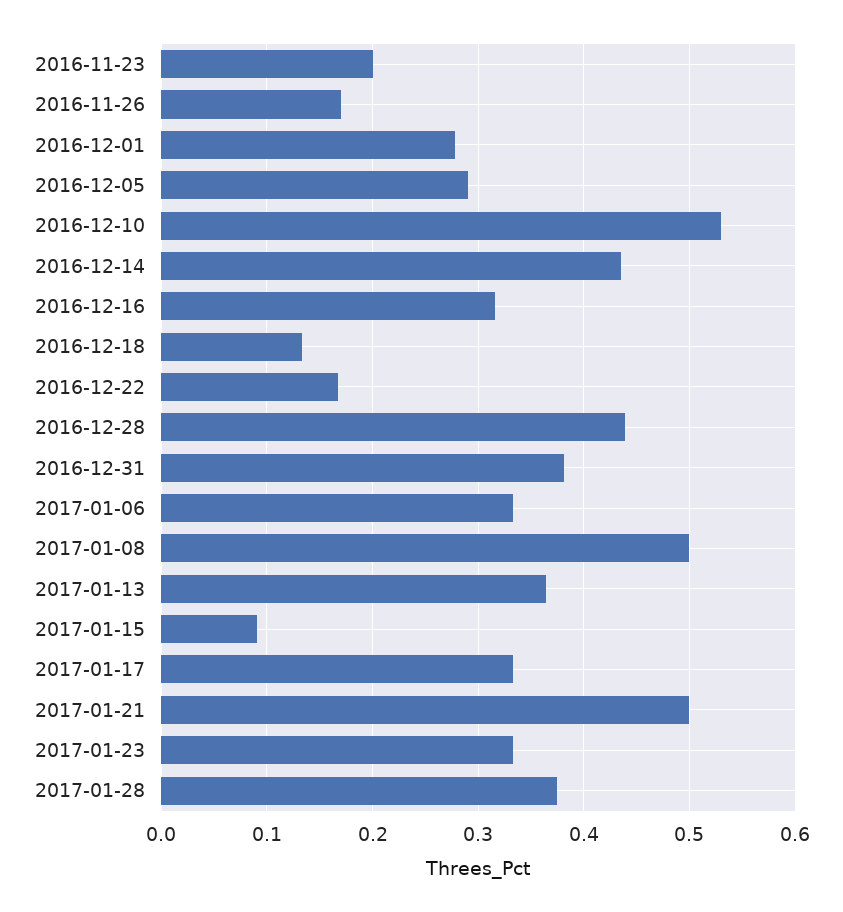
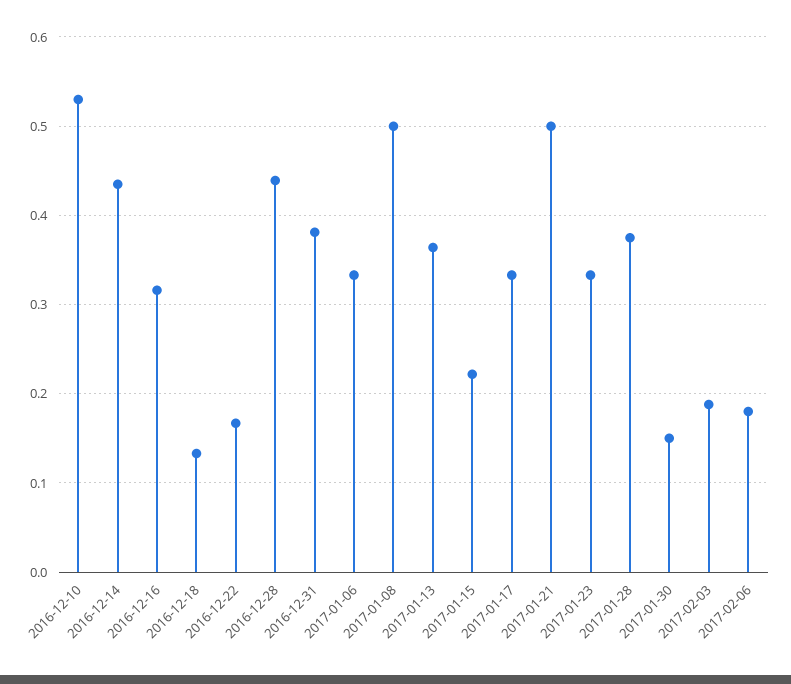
2016-11-23: 0.2 -> none
2016-11-26: 0.17 -> none
2016-12-01: 0.28 -> none
2016-12-05: 0.29 -> none
2017-01-15: 0.09 -> 0.22
2017-01-30: none -> 0.15
2017-02-03: none -> 0.19
2017-02-06: none -> 0.18

